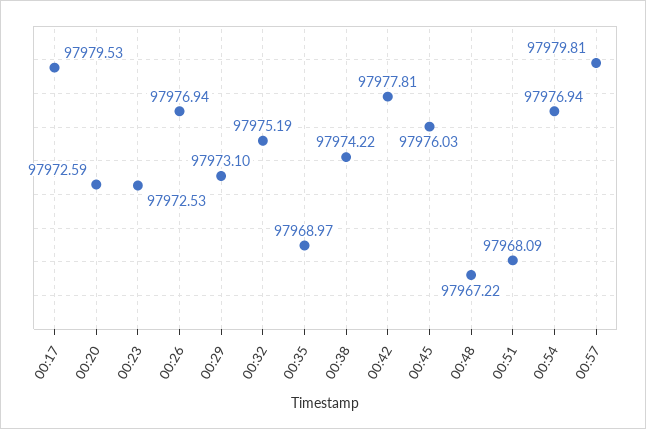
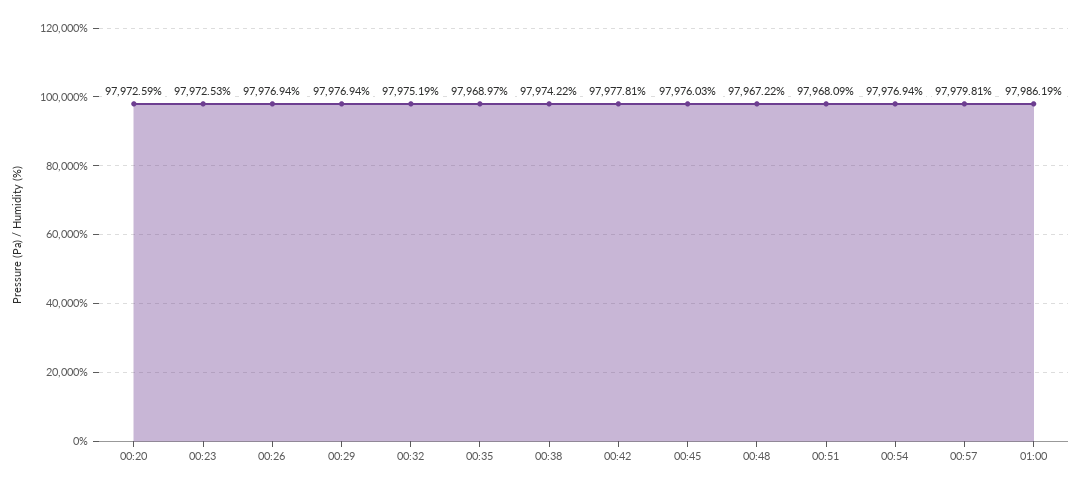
00:17: 97979.53 -> none
00:29: 97973.1 -> 97976.94
01:00: none -> 97986.19

